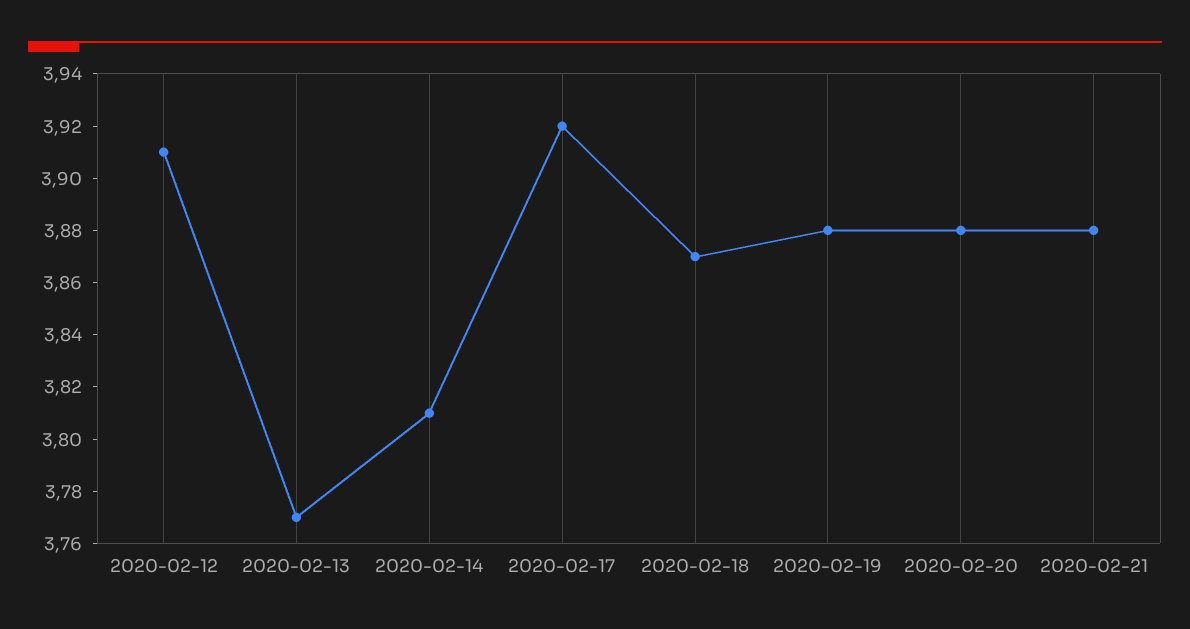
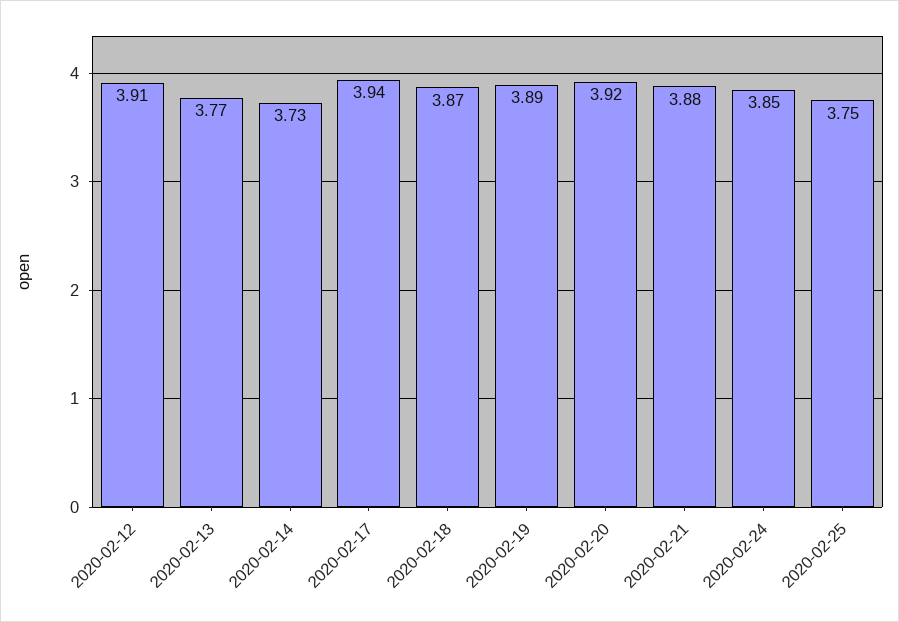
2020-02-14: 3.81 -> 3.73
2020-02-17: 3.92 -> 3.94
2020-02-19: 3.88 -> 3.89
2020-02-20: 3.88 -> 3.92
2020-02-24: none -> 3.85
2020-02-25: none -> 3.75

